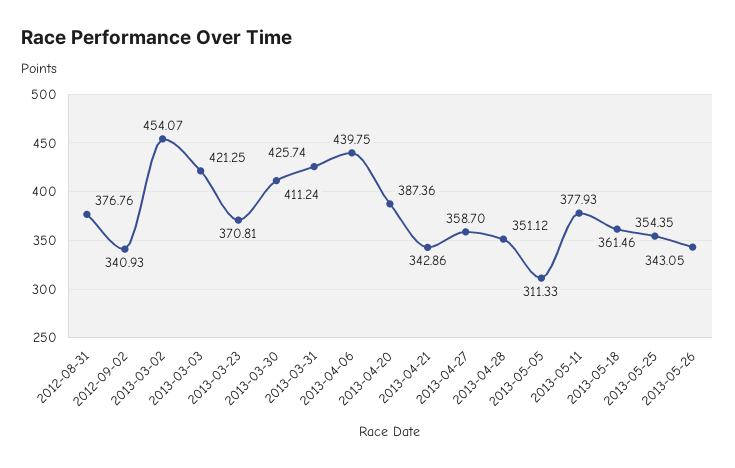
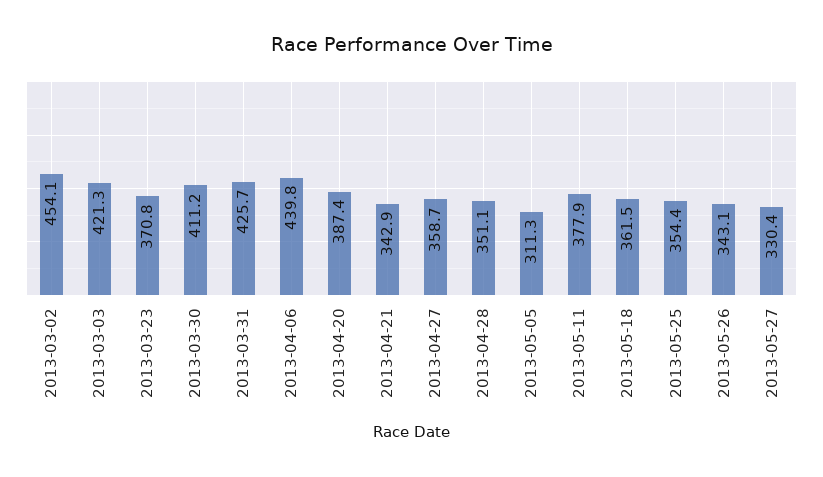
2012-08-31: 376.76 -> none
2012-09-02: 340.93 -> none
2013-05-27: none -> 330.4

